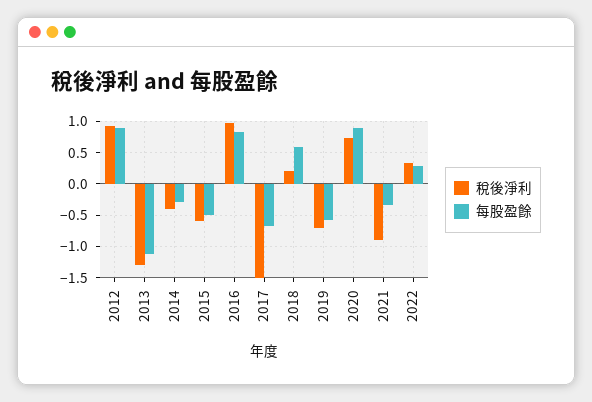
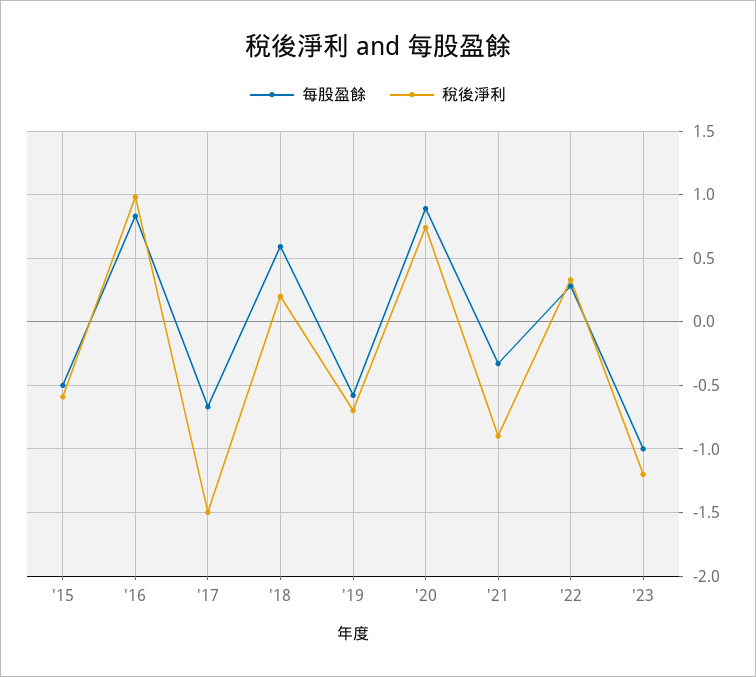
稅後淨利, 2012: 0.9 -> none
每股盈餘, 2012: 0.9 -> none
稅後淨利, 2013: -1.3 -> none
每股盈餘, 2013: -1.1 -> none
稅後淨利, 2014: -0.4 -> none
每股盈餘, 2014: -0.3 -> none
每股盈餘, '23: none -> -1
稅後淨利, '23: none -> -1.2

